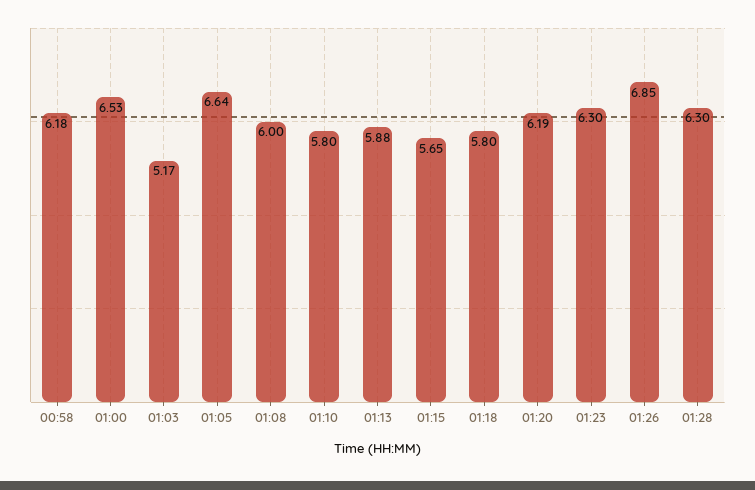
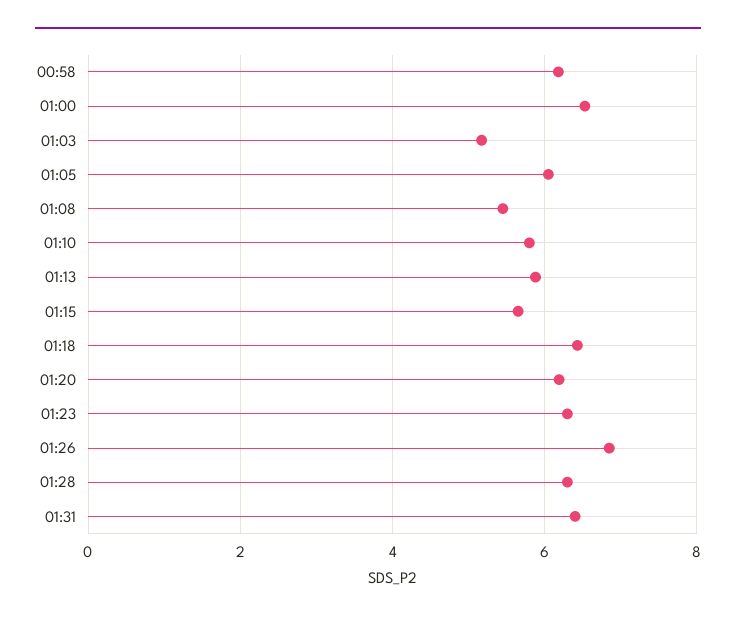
01:05: 6.64 -> 6
01:08: 6 -> 5.4
01:18: 5.8 -> 6.4
01:31: none -> 6.4

